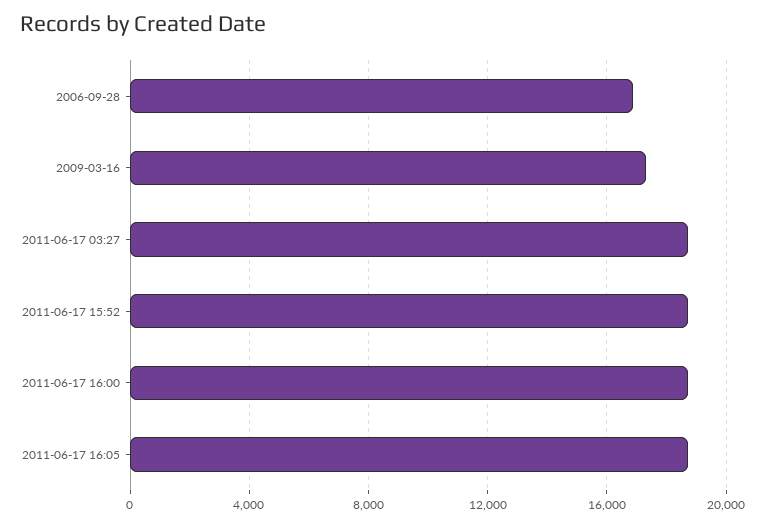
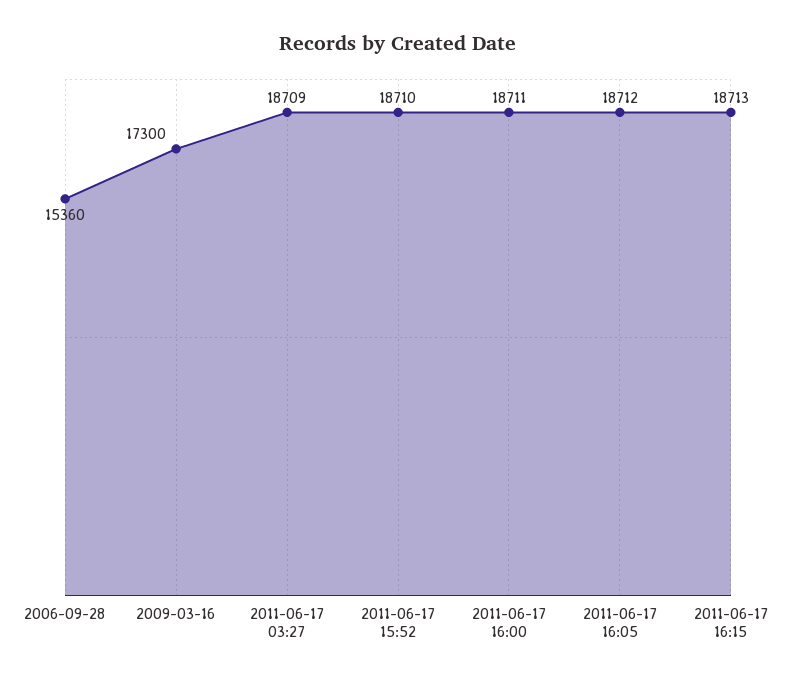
2006-09-28: 17000 -> 15360
2011-06-17 16:15: none -> 18713

